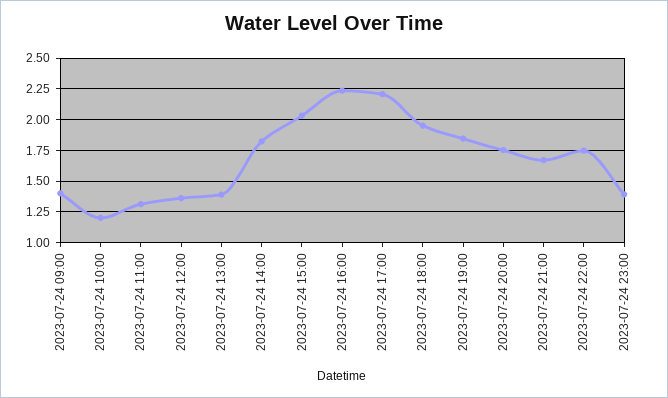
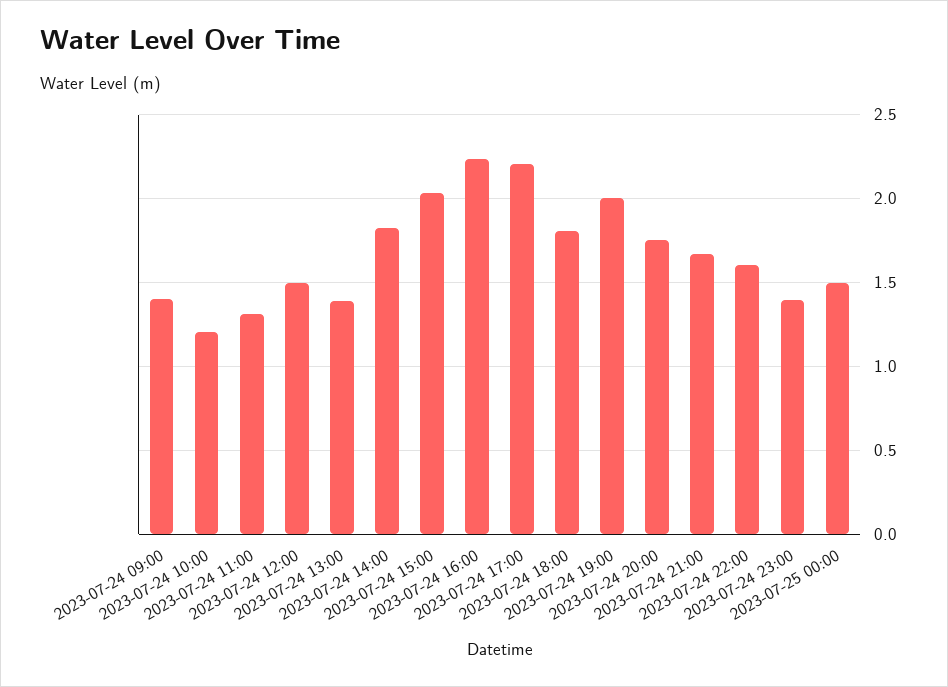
2023-07-24 12:00: 1.35 -> 1.5
2023-07-24 18:00: 1.95 -> 1.8
2023-07-24 19:00: 1.85 -> 2
2023-07-24 22:00: 1.75 -> 1.6
2023-07-25 00:00: none -> 1.5

